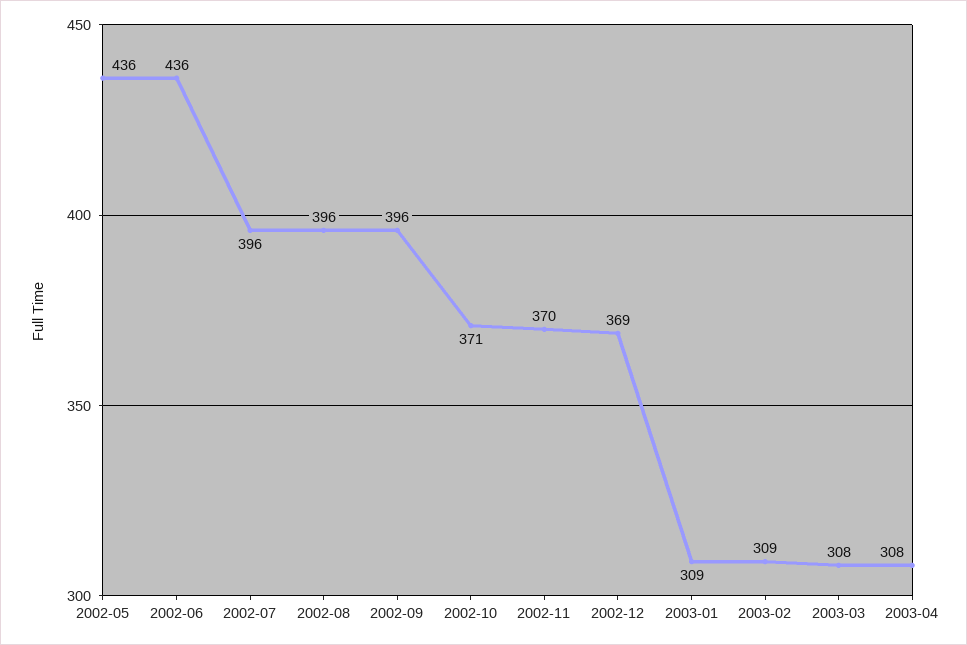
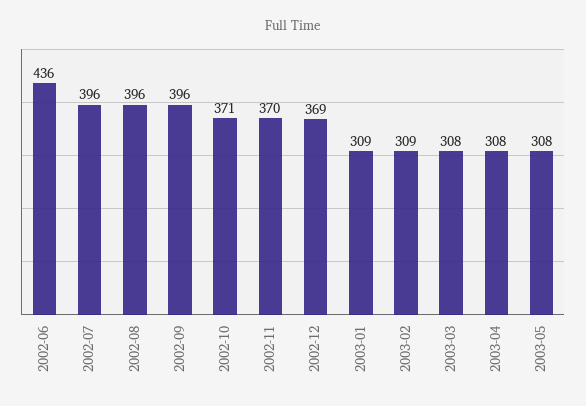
2002-05: 436 -> none
2003-05: none -> 308

